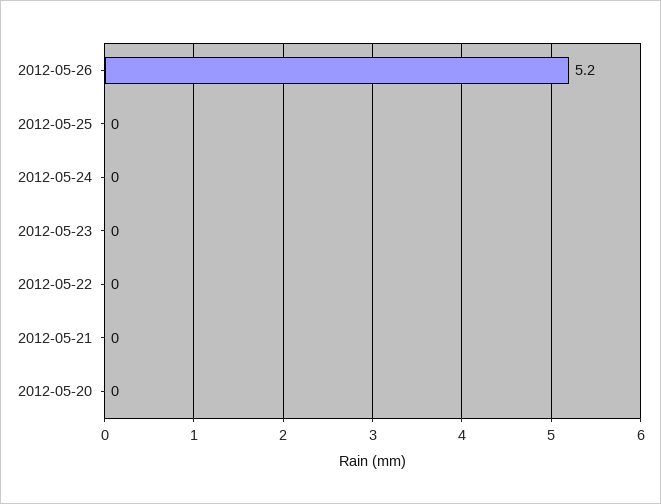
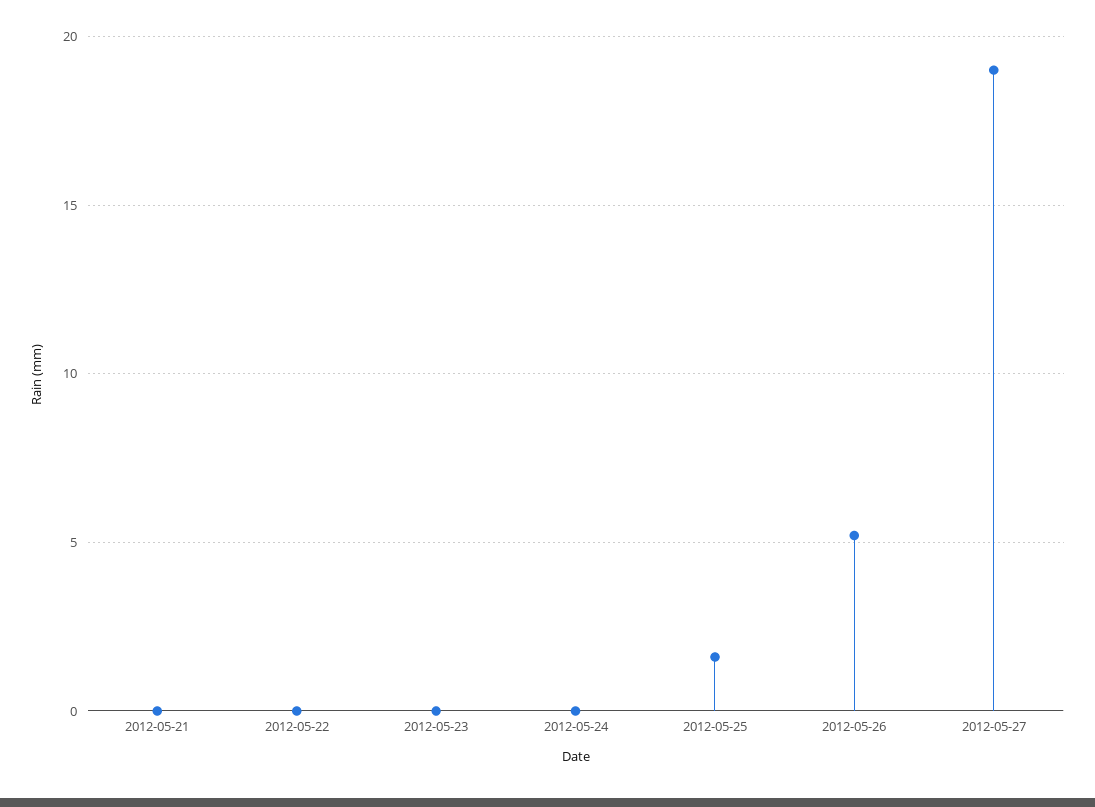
2012-05-25: 0 -> 1.5
2012-05-20: 0 -> none
2012-05-27: none -> 19

